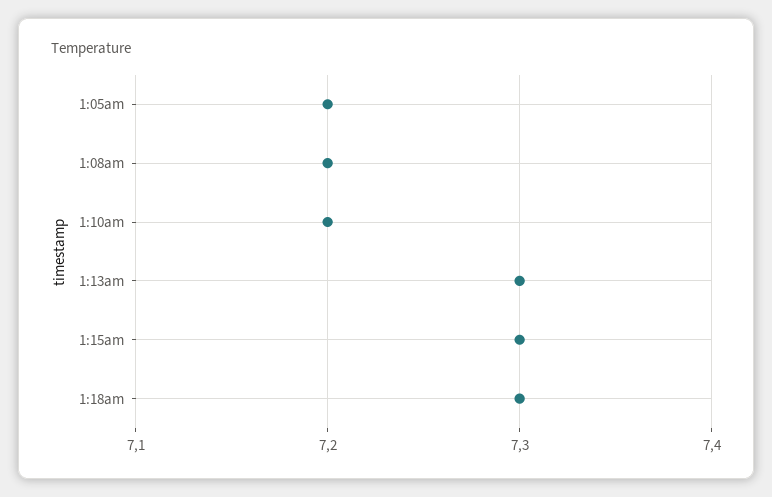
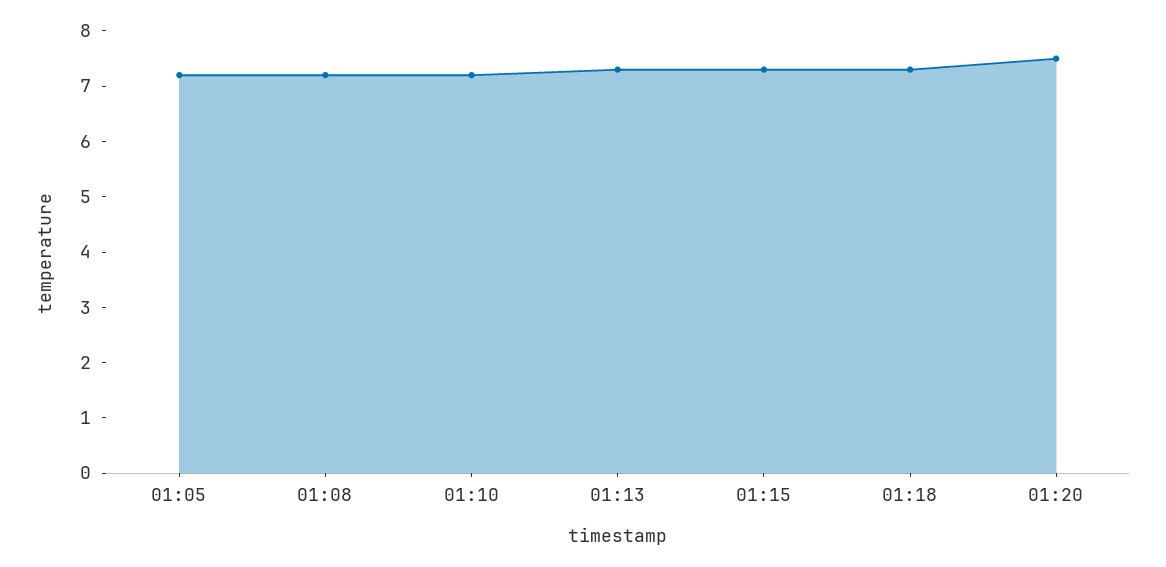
01:20: none -> 7.5

